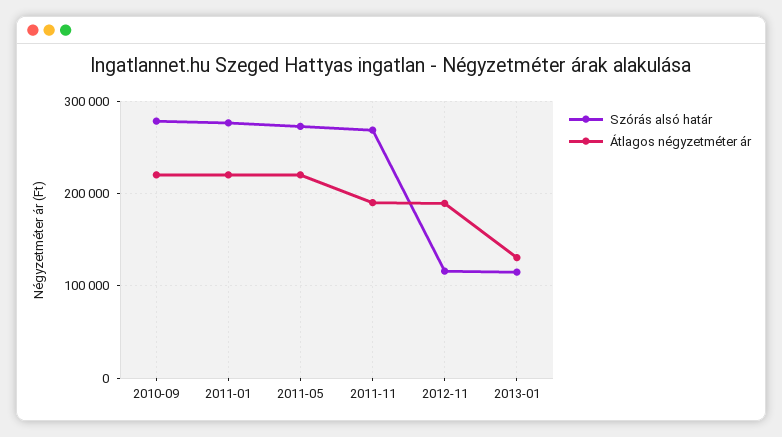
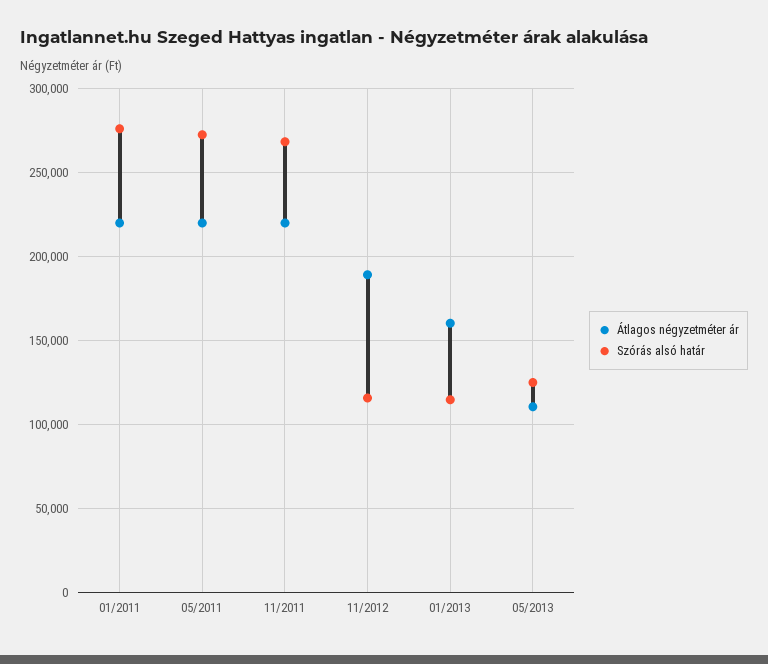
Szórás alsó határ, 2010-09: 280000 -> none
Átlagos négyzetméter ár, 2010-09: 220000 -> none
Átlagos négyzetméter ár, 2011-11: 190000 -> 220000
Átlagos négyzetméter ár, 2013-01: 130000 -> 160000
Átlagos négyzetméter ár, 05/2013: none -> 110000
Szórás alsó határ, 05/2013: none -> 125000

